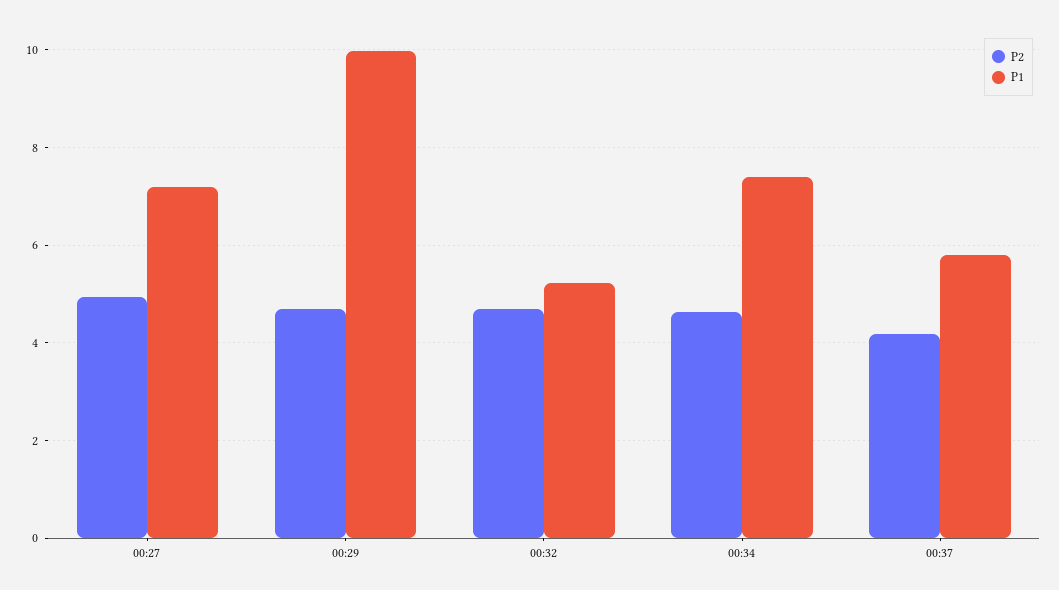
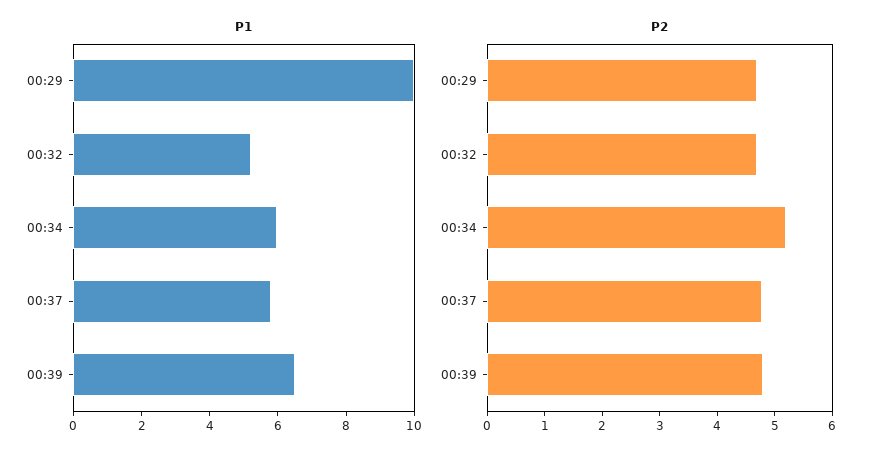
P2, 00:27: 5 -> none
P1, 00:27: 7.2 -> none
P2, 00:34: 4.6 -> 5.2
P1, 00:34: 7.4 -> 6
P2, 00:37: 4.2 -> 4.8
P1, 00:39: none -> 6.5
P2, 00:39: none -> 4.8

